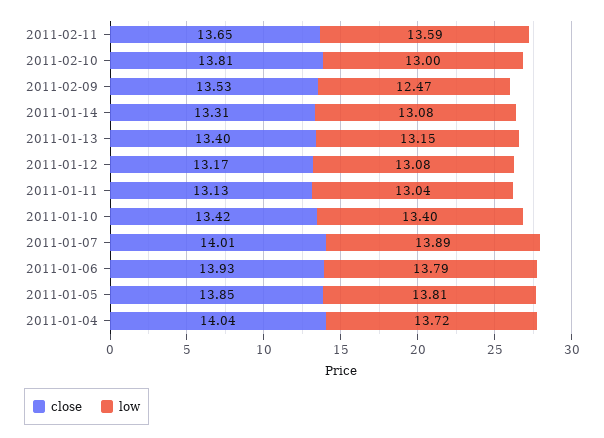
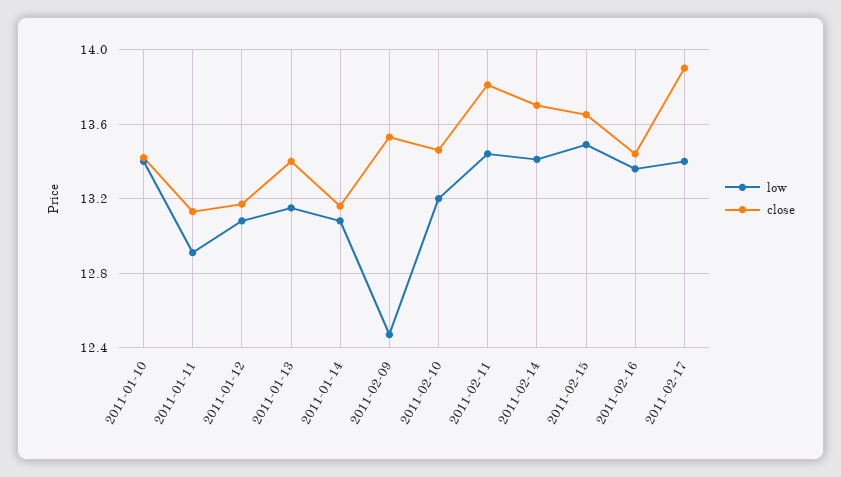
close, 2011-02-11: 13.65 -> 13.8
low, 2011-02-11: 13.59 -> 13.45
close, 2011-02-10: 13.81 -> 13.45
low, 2011-02-10: 13 -> 13.2
close, 2011-01-14: 13.31 -> 13.15
low, 2011-01-11: 13.04 -> 12.9
close, 2011-01-07: 14.01 -> none
low, 2011-01-07: 13.89 -> none
close, 2011-01-06: 13.93 -> none
low, 2011-01-06: 13.79 -> none
close, 2011-01-05: 13.85 -> none
low, 2011-01-05: 13.81 -> none
close, 2011-01-04: 14.04 -> none
low, 2011-01-04: 13.72 -> none
low, 2011-02-14: none -> 13.4
close, 2011-02-14: none -> 13.7
low, 2011-02-15: none -> 13.5
close, 2011-02-15: none -> 13.65
low, 2011-02-16: none -> 13.35
close, 2011-02-16: none -> 13.45
low, 2011-02-17: none -> 13.4
close, 2011-02-17: none -> 13.9

